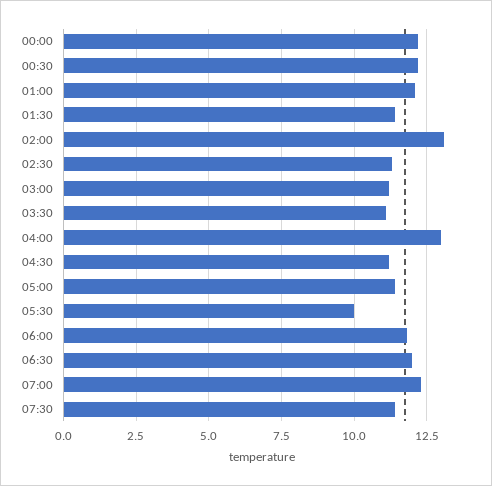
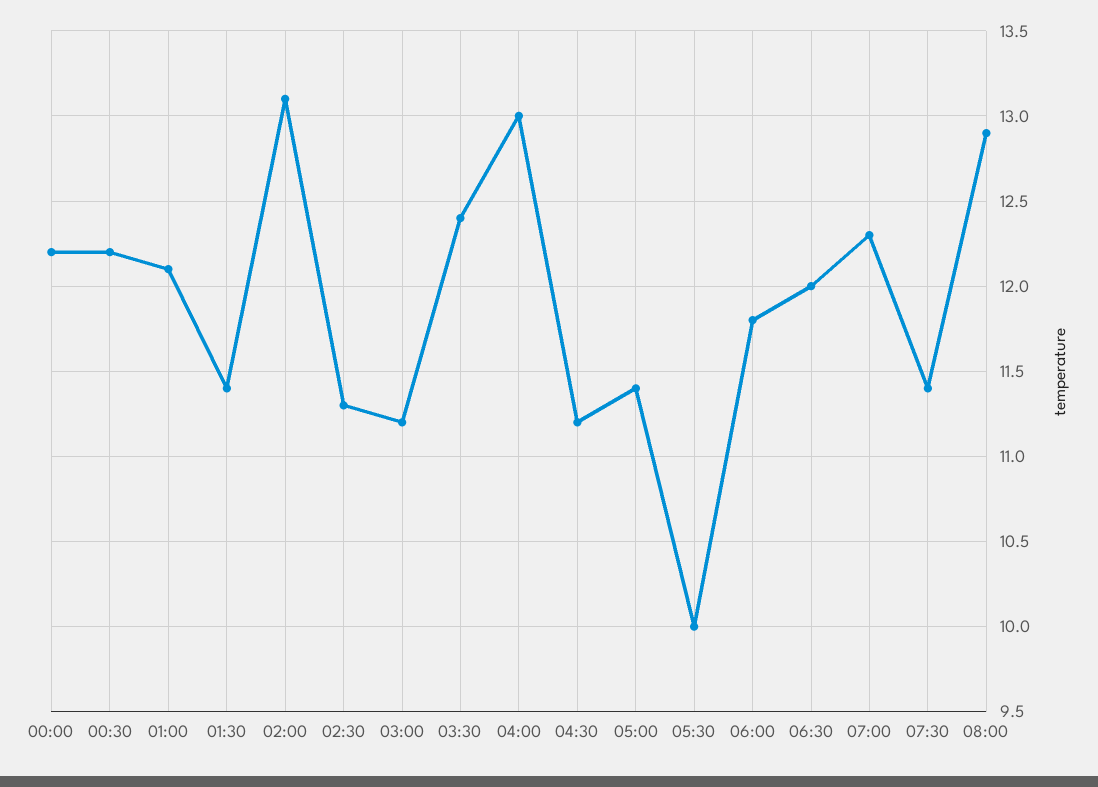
03:30: 11 -> 12.4
08:00: none -> 12.9

